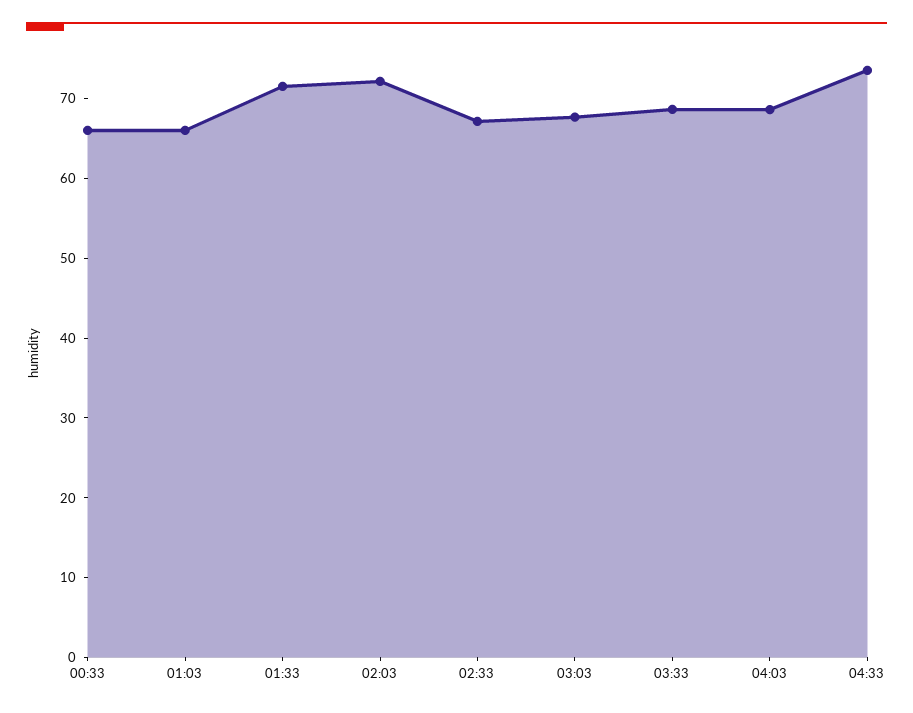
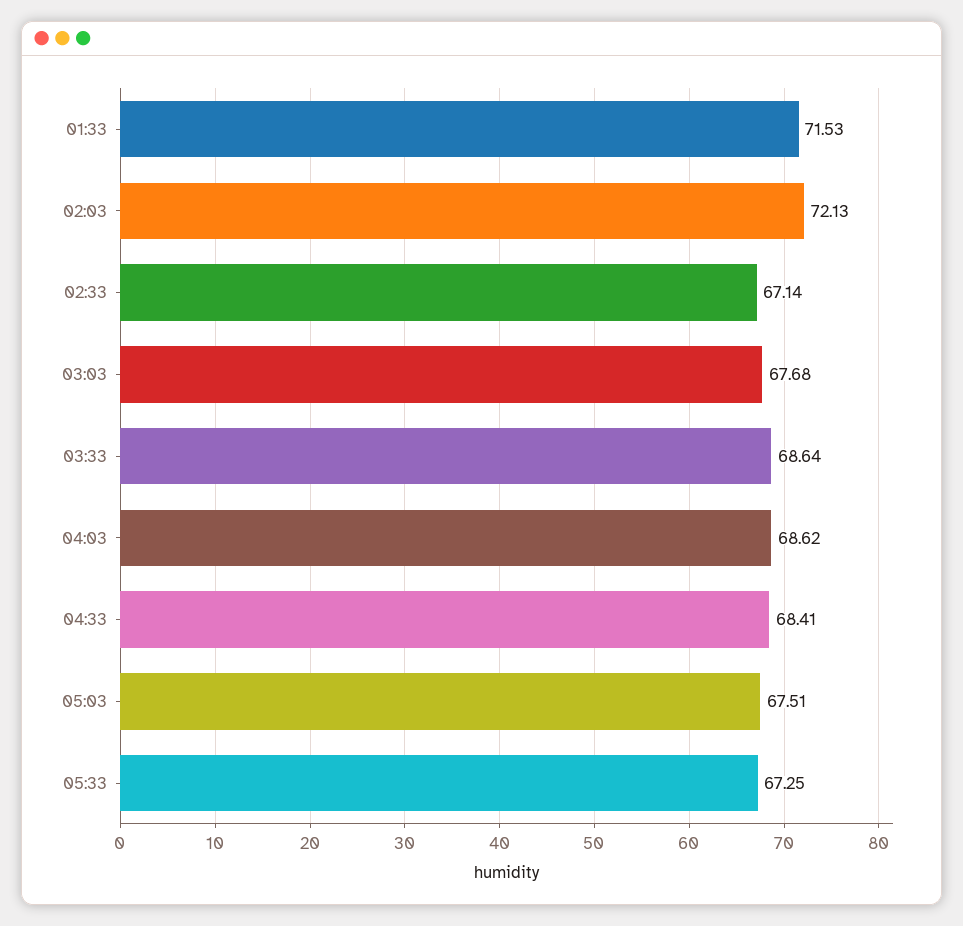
00:33: 66 -> none
01:03: 66 -> none
04:33: 74 -> 68.41
05:03: none -> 67.51
05:33: none -> 67.25

